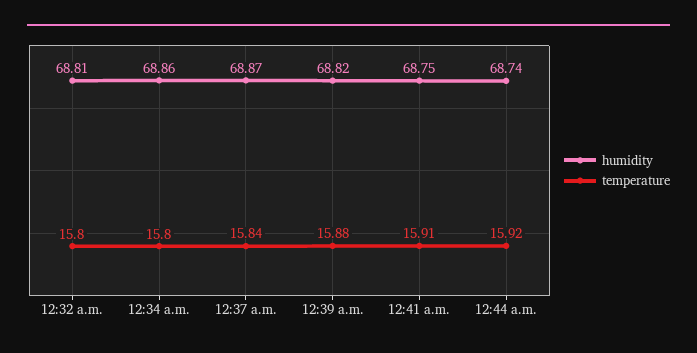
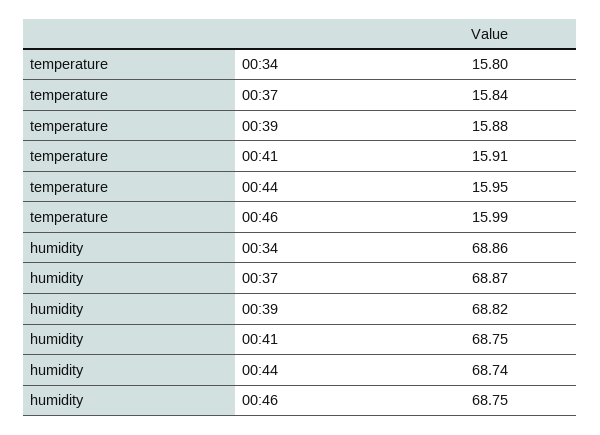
humidity, 12:32 a.m.: 68.81 -> none
temperature, 12:32 a.m.: 15.8 -> none
temperature, 12:44 a.m.: 15.92 -> 15.95
temperature, 00:46: none -> 15.99
humidity, 00:46: none -> 68.75

